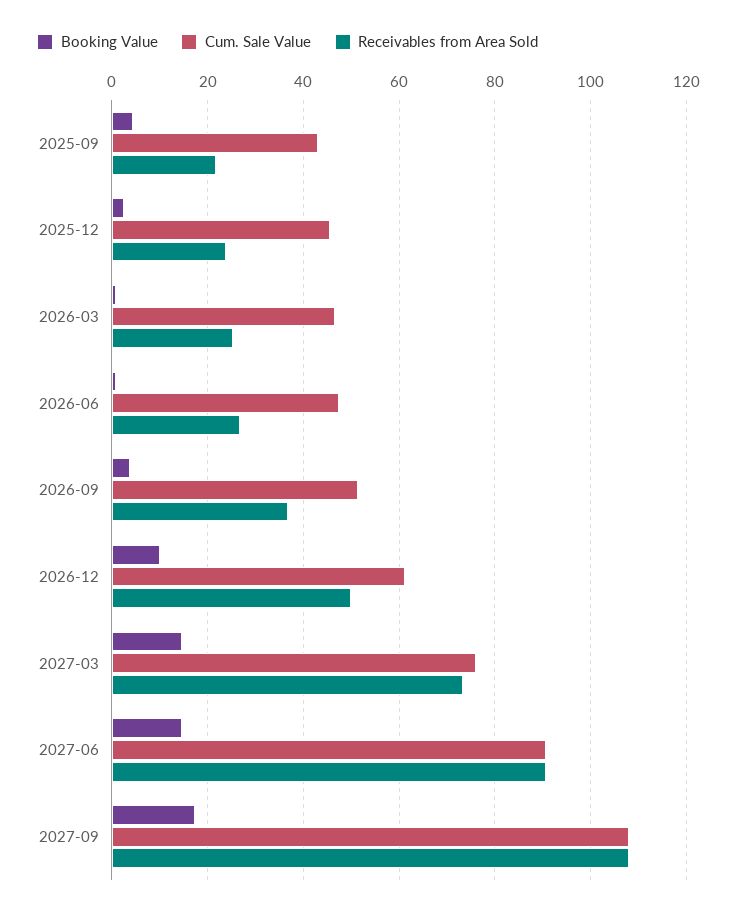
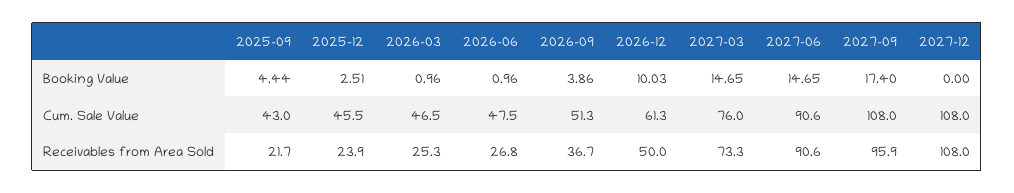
Receivables from Area Sold, 2027-09: 108 -> 95.9
Booking Value, 2027-12: none -> 0
Cum. Sale Value, 2027-12: none -> 108
Receivables from Area Sold, 2027-12: none -> 108

